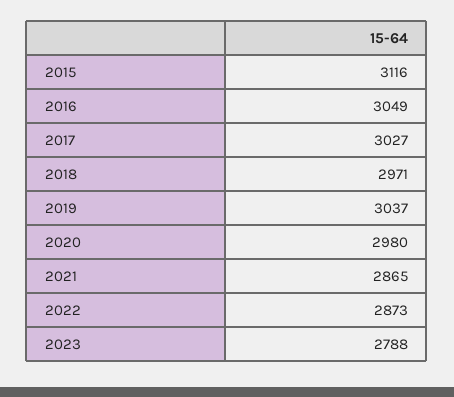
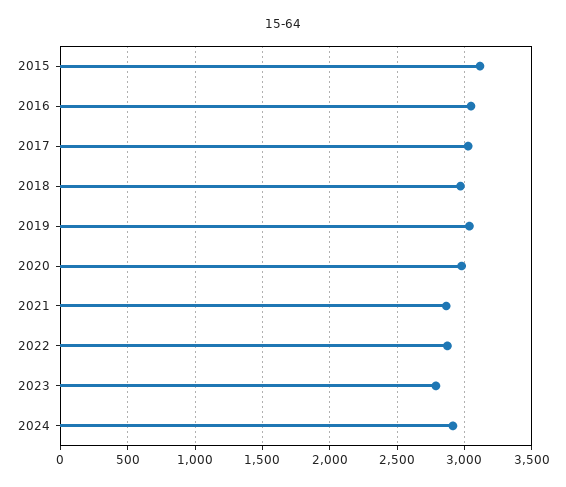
2024: none -> 2900

